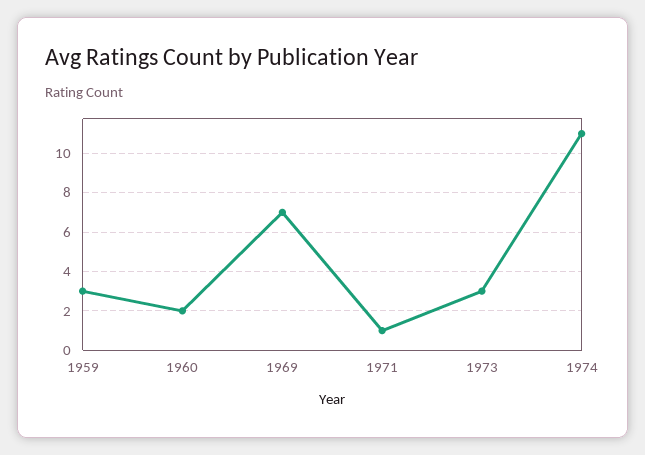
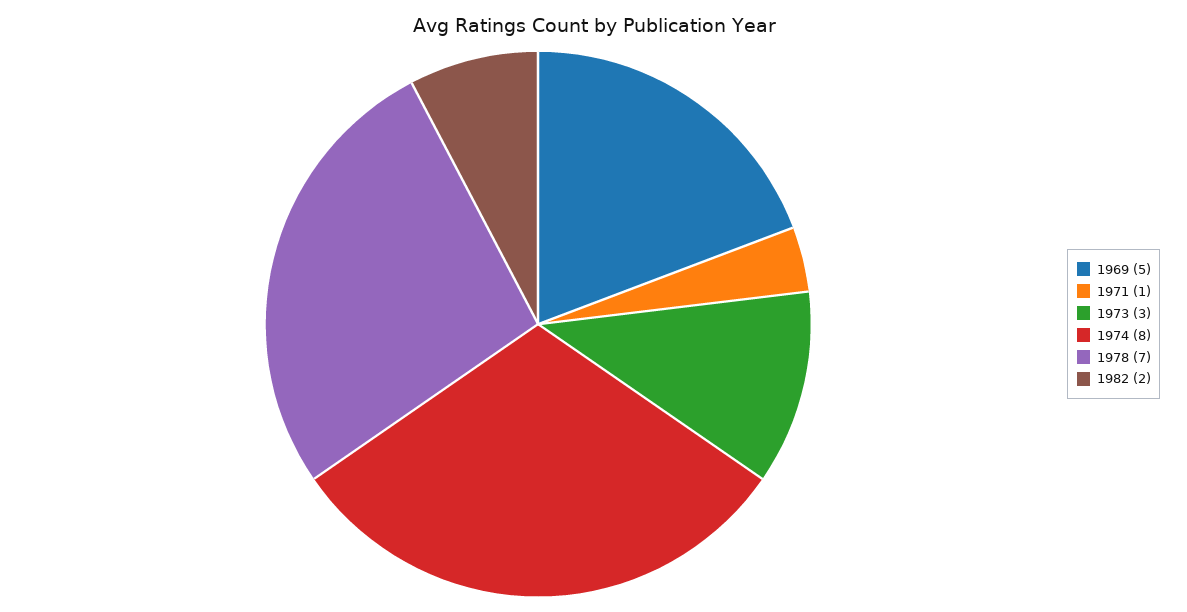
1959: 3 -> none
1960: 2 -> none
1969: 7 -> 5
1974: 11 -> 8
1978: none -> 7
1982: none -> 2

